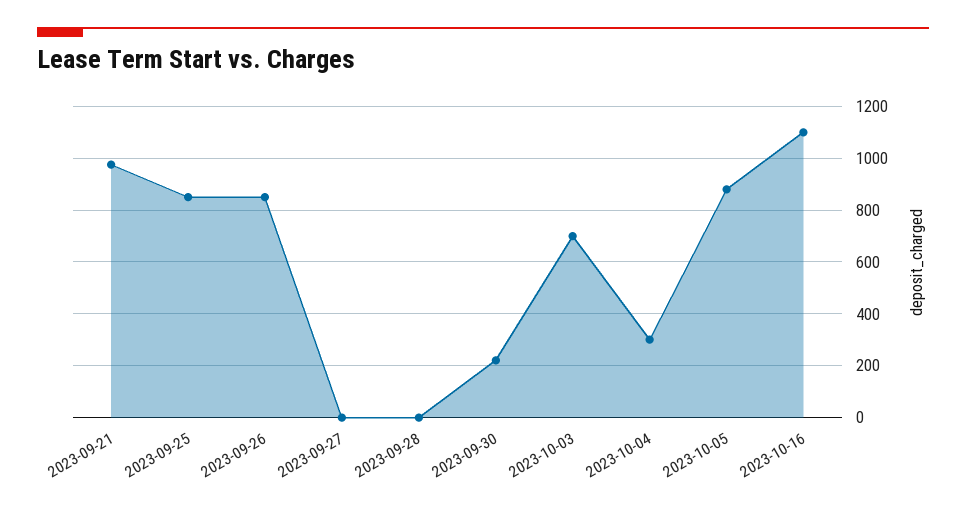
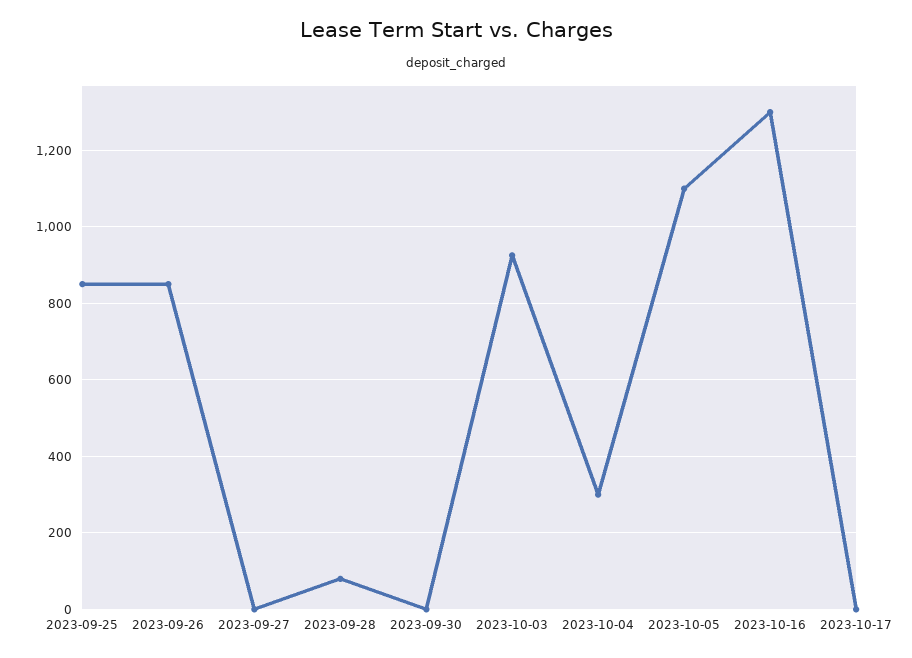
2023-09-21: 975 -> none
2023-09-28: 0 -> 80
2023-09-30: 225 -> 0
2023-10-03: 700 -> 920
2023-10-05: 875 -> 1100
2023-10-16: 1100 -> 1300
2023-10-17: none -> 0

